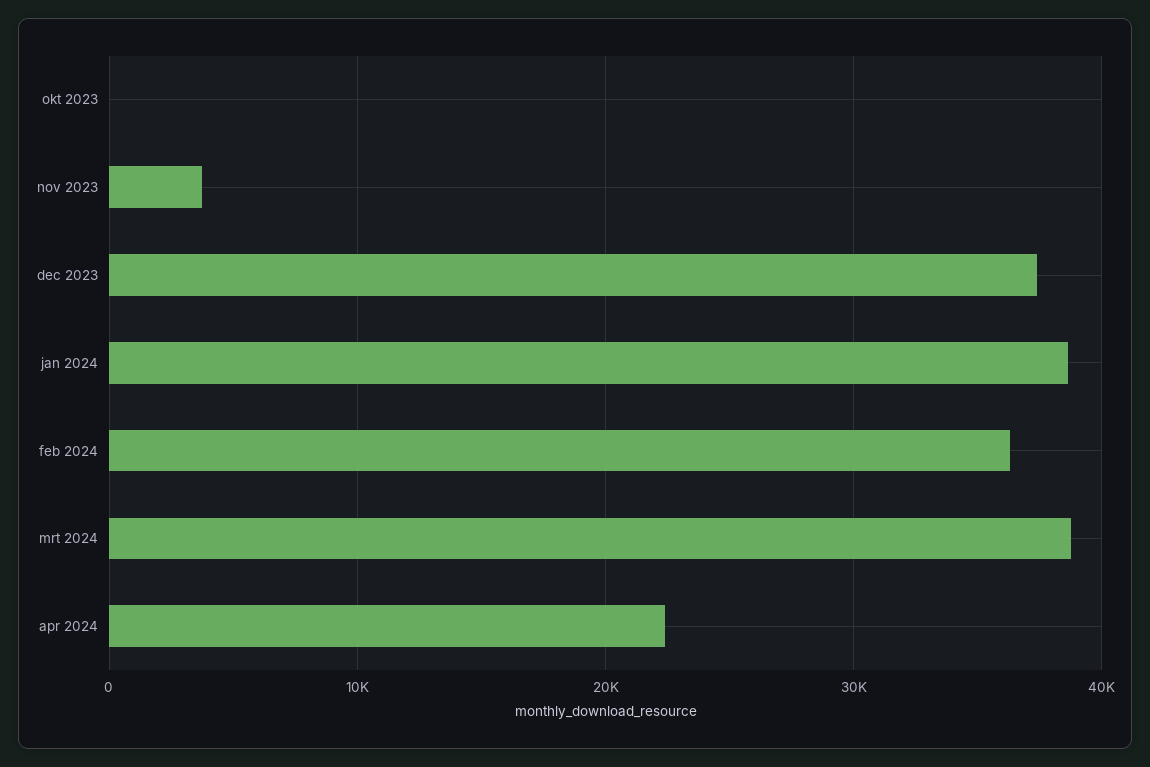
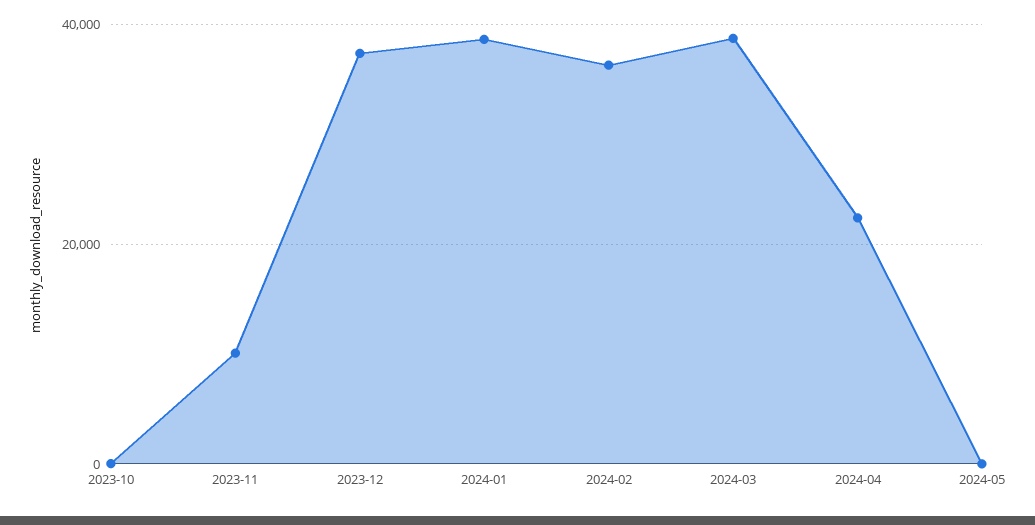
nov 2023: 4000 -> 10000
2024-05: none -> 0

